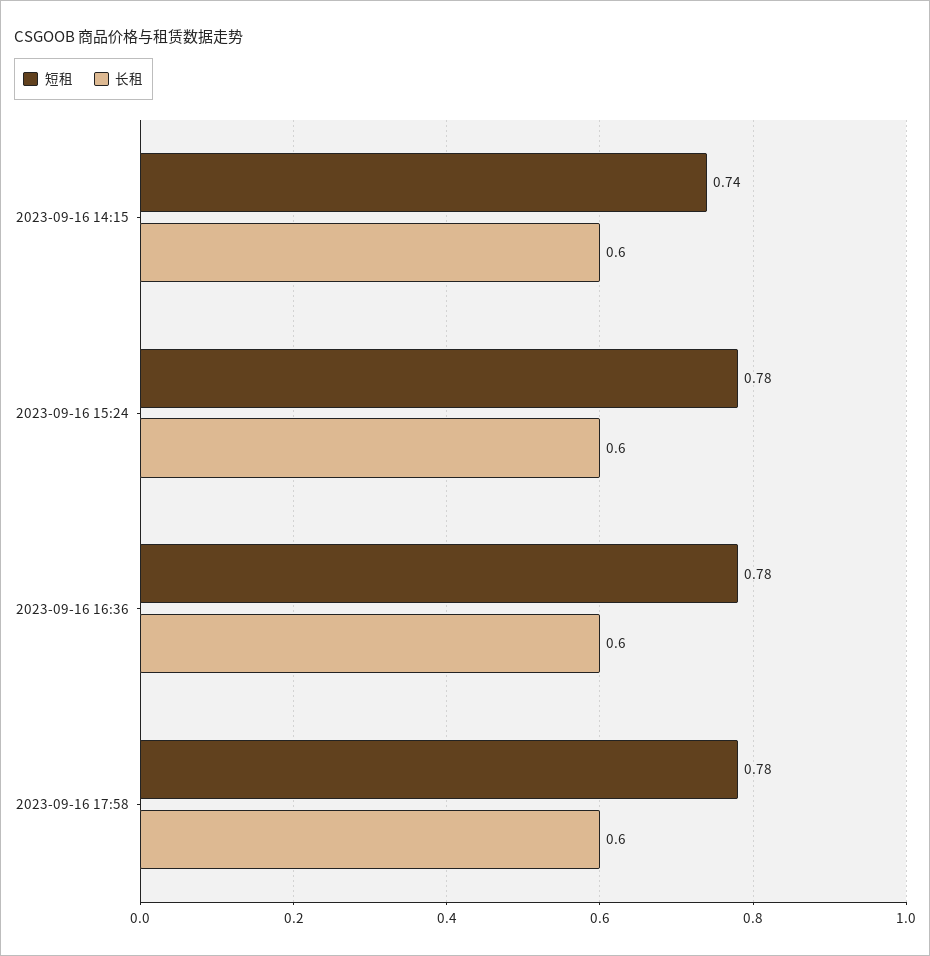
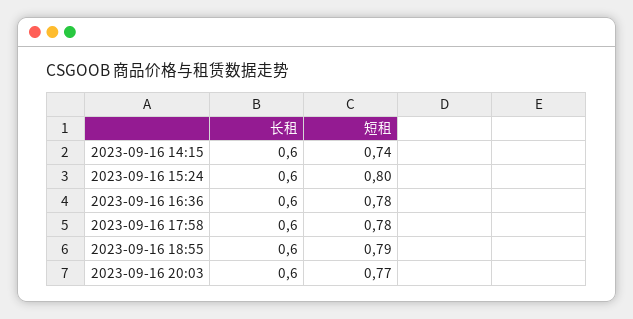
短租, 2023-09-16 15:24: 0.78 -> 0.8
长租, 2023-09-16 18:55: none -> 0.6
短租, 2023-09-16 18:55: none -> 0.79
长租, 2023-09-16 20:03: none -> 0.6
短租, 2023-09-16 20:03: none -> 0.77

